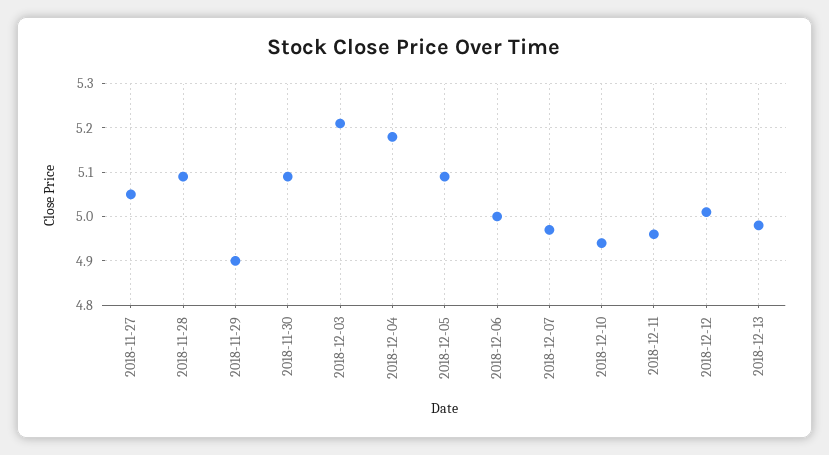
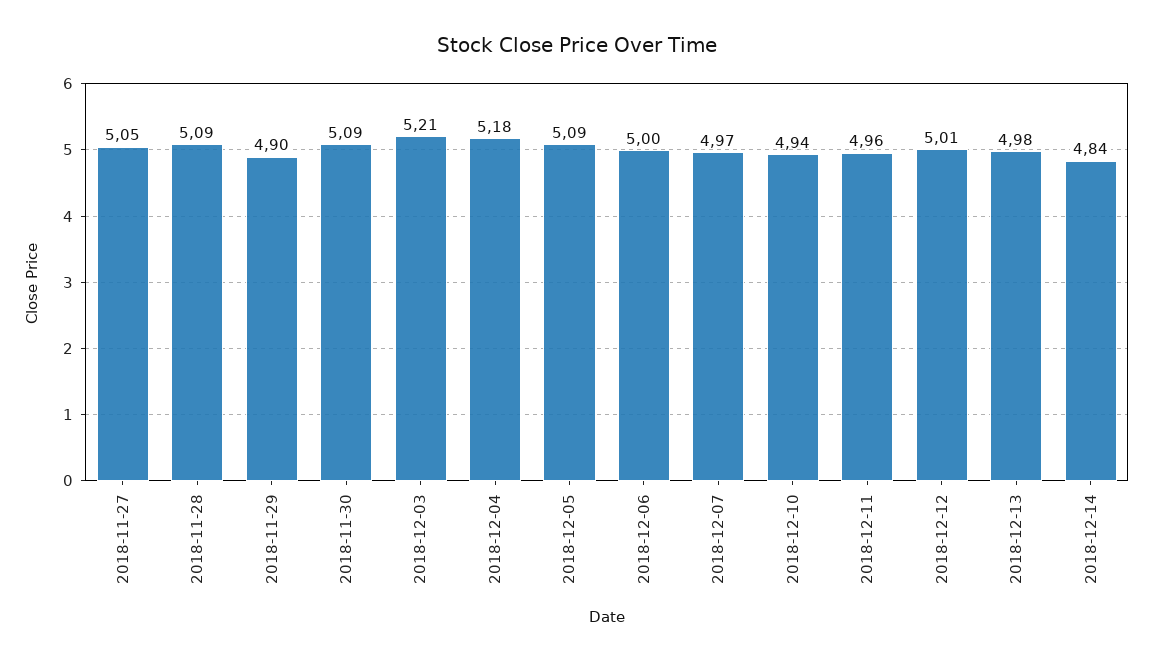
2018-12-14: none -> 4.84

